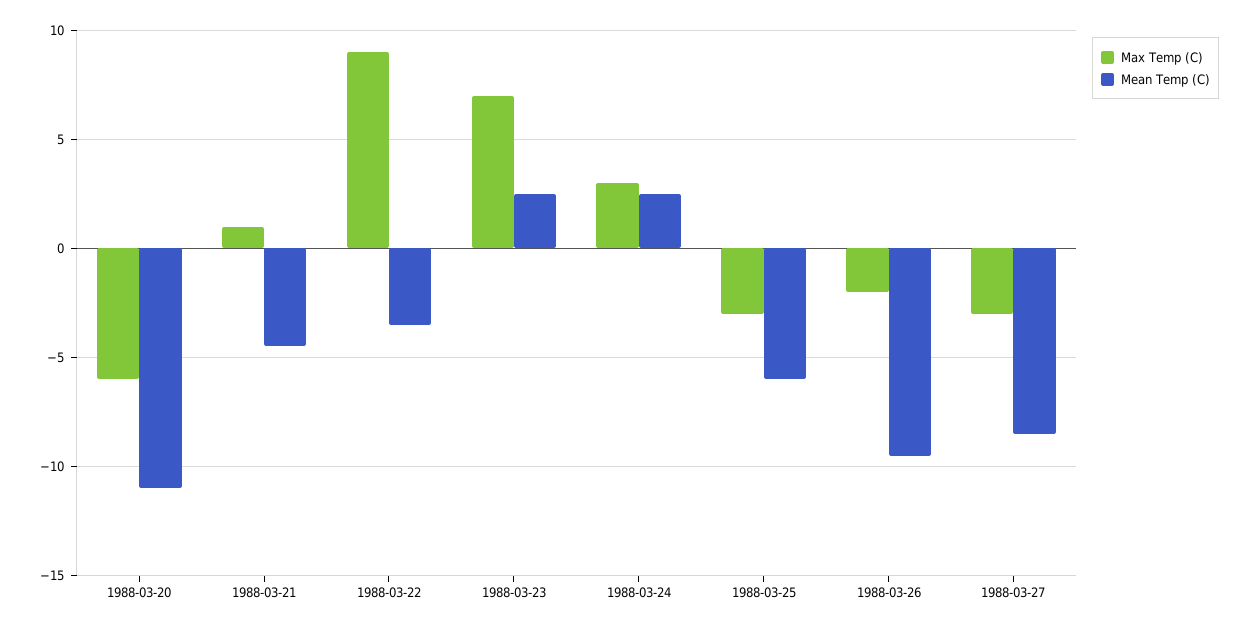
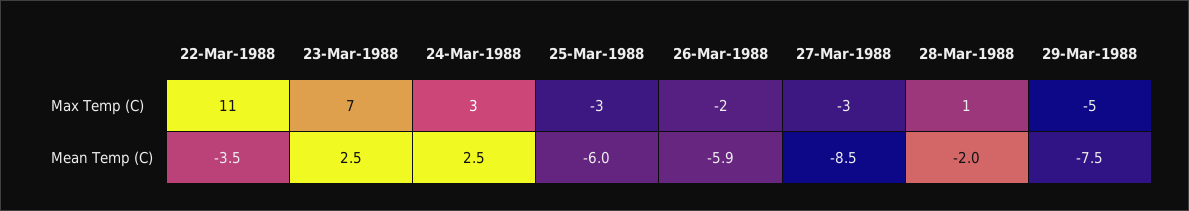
Max Temp (C), 1988-03-20: -6 -> none
Mean Temp (C), 1988-03-20: -11 -> none
Max Temp (C), 1988-03-21: 1 -> none
Mean Temp (C), 1988-03-21: -4.5 -> none
Max Temp (C), 1988-03-22: 9 -> 11
Mean Temp (C), 1988-03-26: -9.5 -> -5.9
Max Temp (C), 28-Mar-1988: none -> 1
Max Temp (C), 29-Mar-1988: none -> -5
Mean Temp (C), 28-Mar-1988: none -> -2
Mean Temp (C), 29-Mar-1988: none -> -7.5

